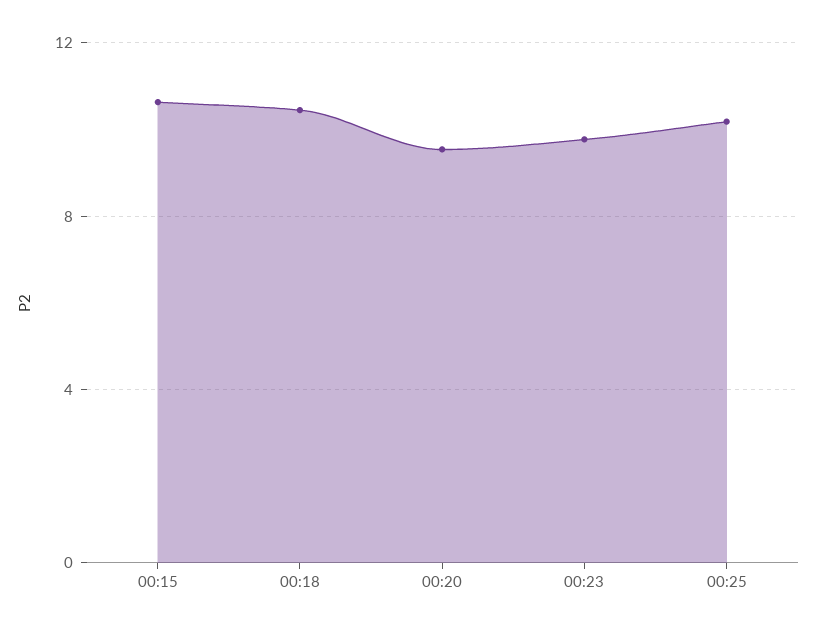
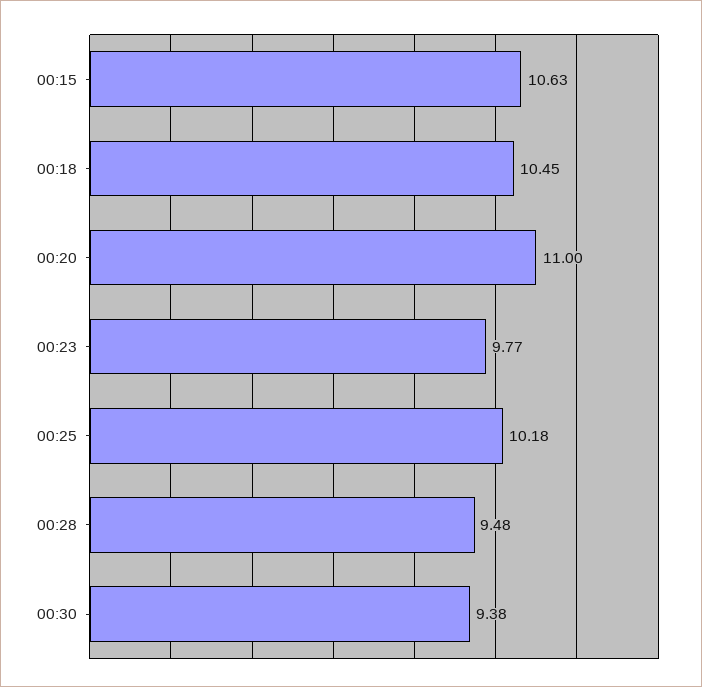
00:20: 9.5 -> 11
00:28: none -> 9.48
00:30: none -> 9.38

